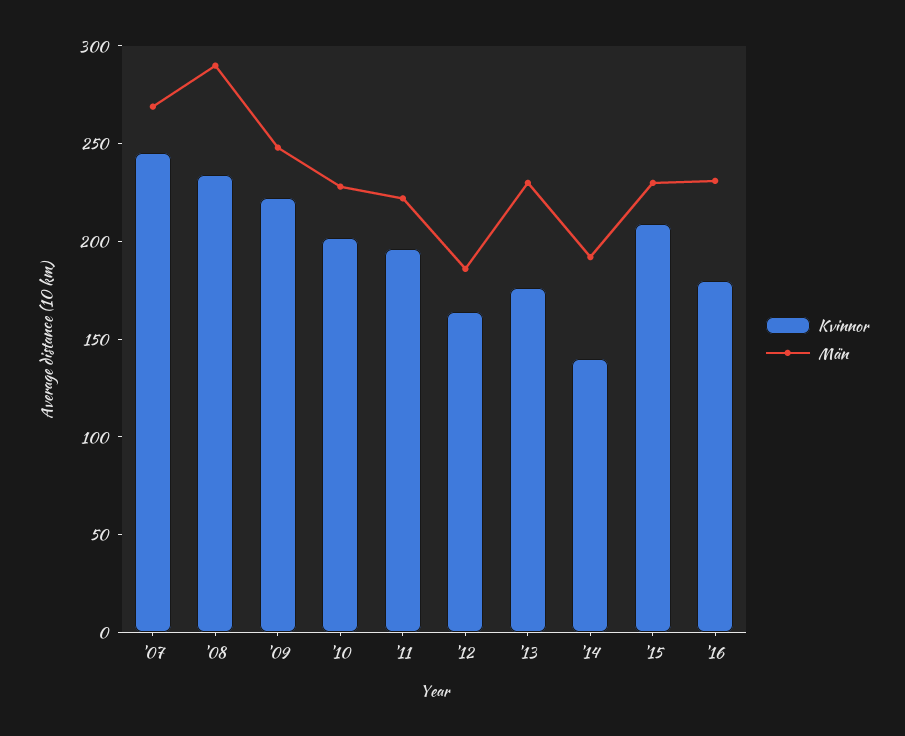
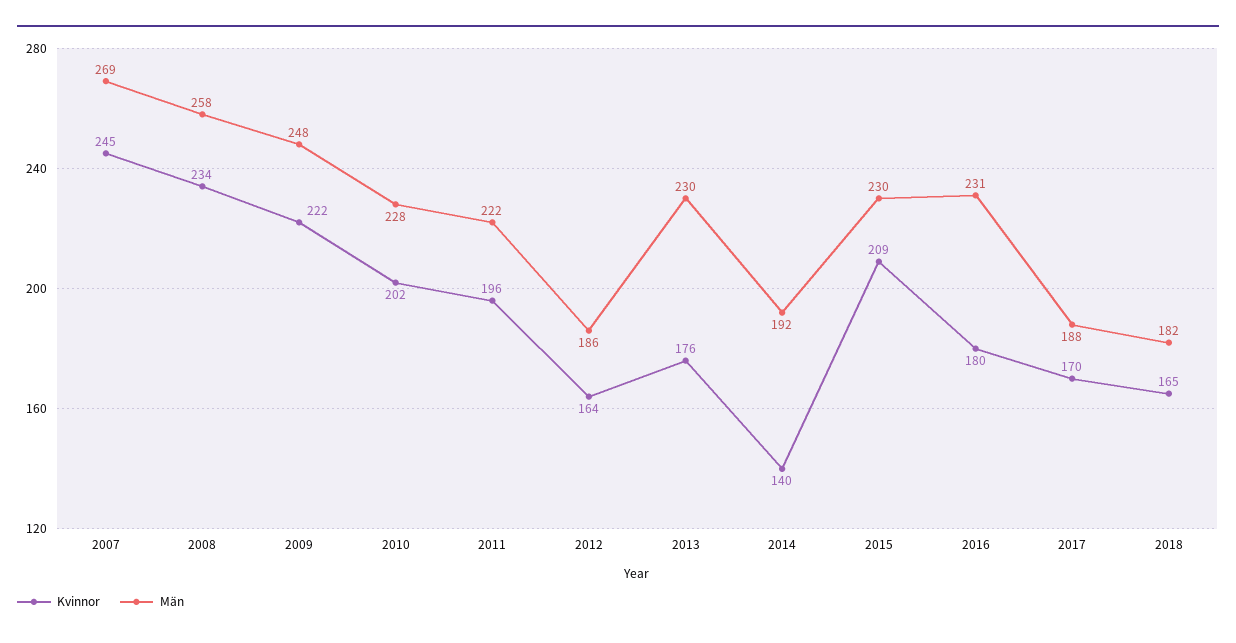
Män, '08: 290 -> 258
Kvinnor, 2017: none -> 170
Män, 2017: none -> 188
Kvinnor, 2018: none -> 165
Män, 2018: none -> 182

